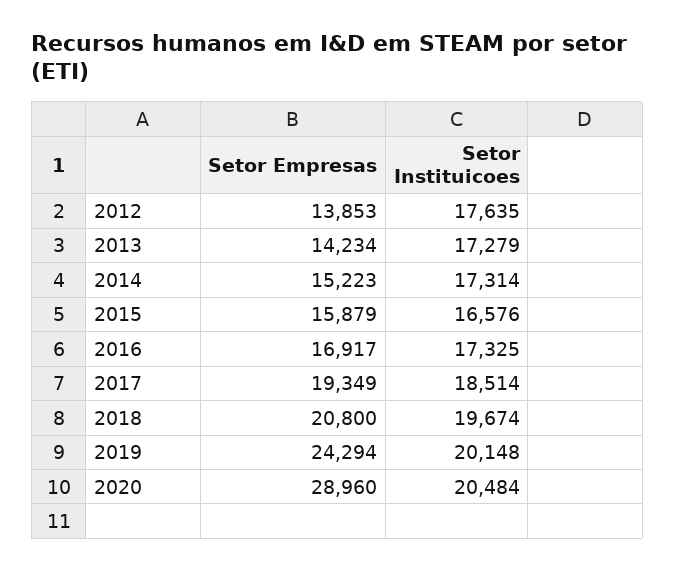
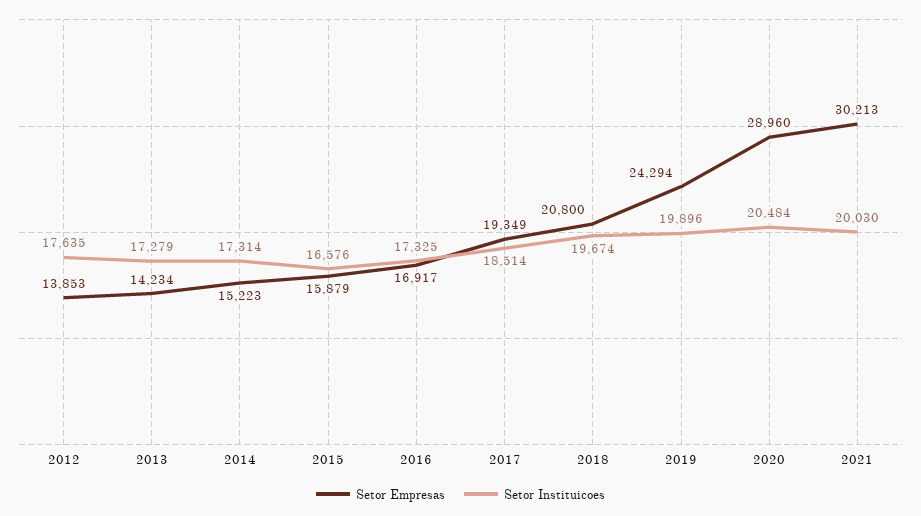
Setor Instituicoes, 2019: 20148 -> 19896
Setor Empresas, 2021: none -> 30213
Setor Instituicoes, 2021: none -> 20030

